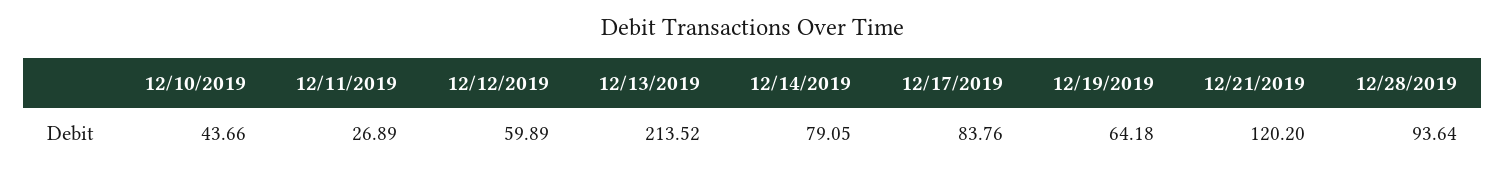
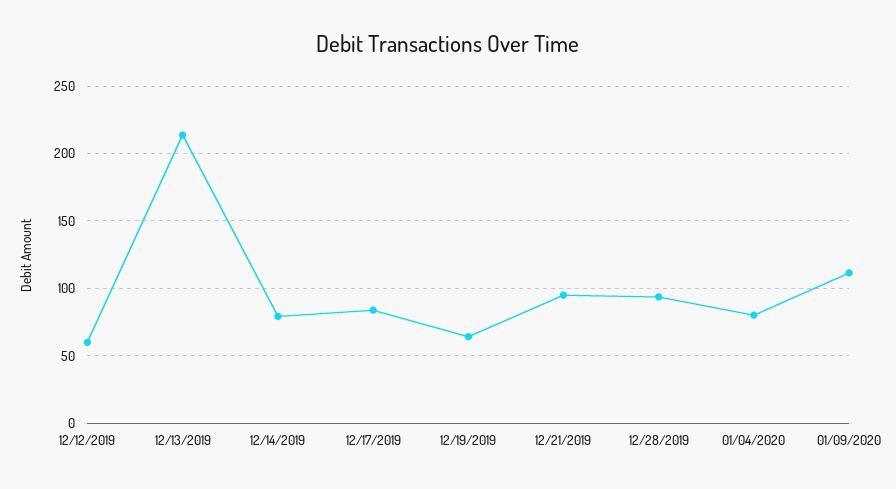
12/10/2019: 43.66 -> none
12/11/2019: 26.89 -> none
12/21/2019: 120.2 -> 95
01/04/2020: none -> 80
01/09/2020: none -> 110

